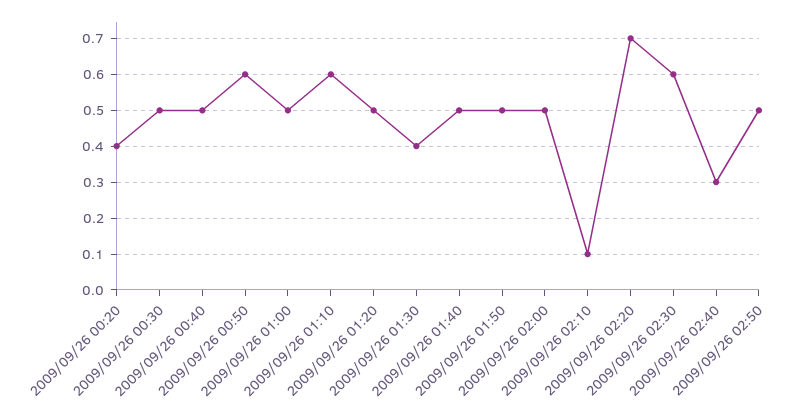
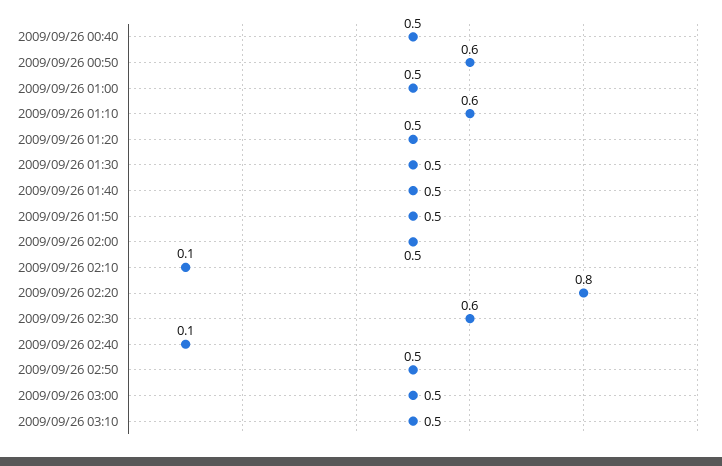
2009/09/26 00:20: 0.4 -> none
2009/09/26 00:30: 0.5 -> none
2009/09/26 01:30: 0.4 -> 0.5
2009/09/26 02:20: 0.7 -> 0.8
2009/09/26 02:40: 0.3 -> 0.1
2009/09/26 03:00: none -> 0.5
2009/09/26 03:10: none -> 0.5

